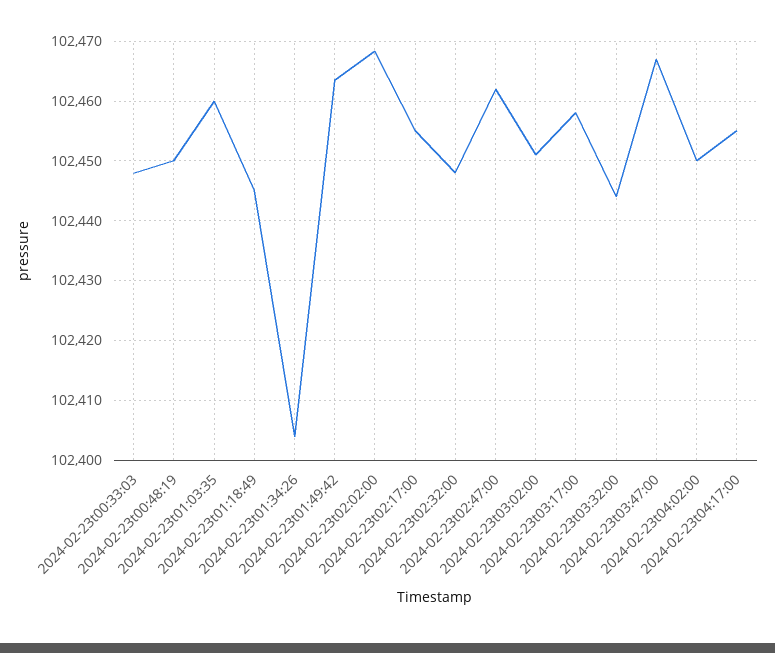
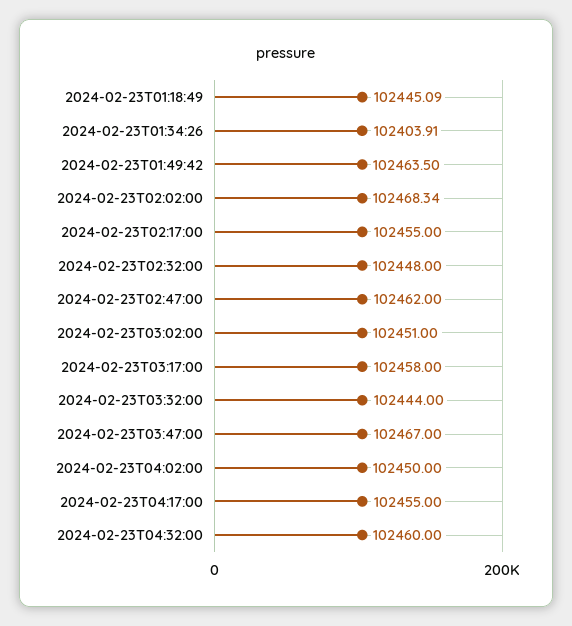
2024-02-23t00:33:03: 102448 -> none
2024-02-23t00:48:19: 102450 -> none
2024-02-23t01:03:35: 102460 -> none
2024-02-23T04:32:00: none -> 102460

